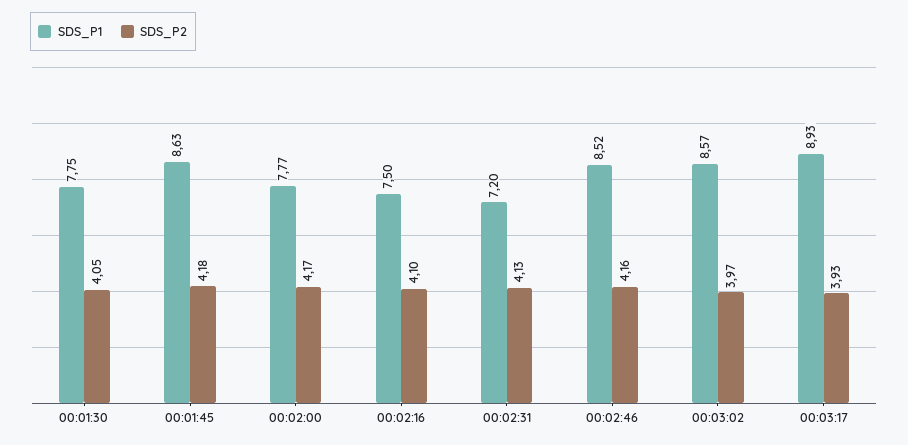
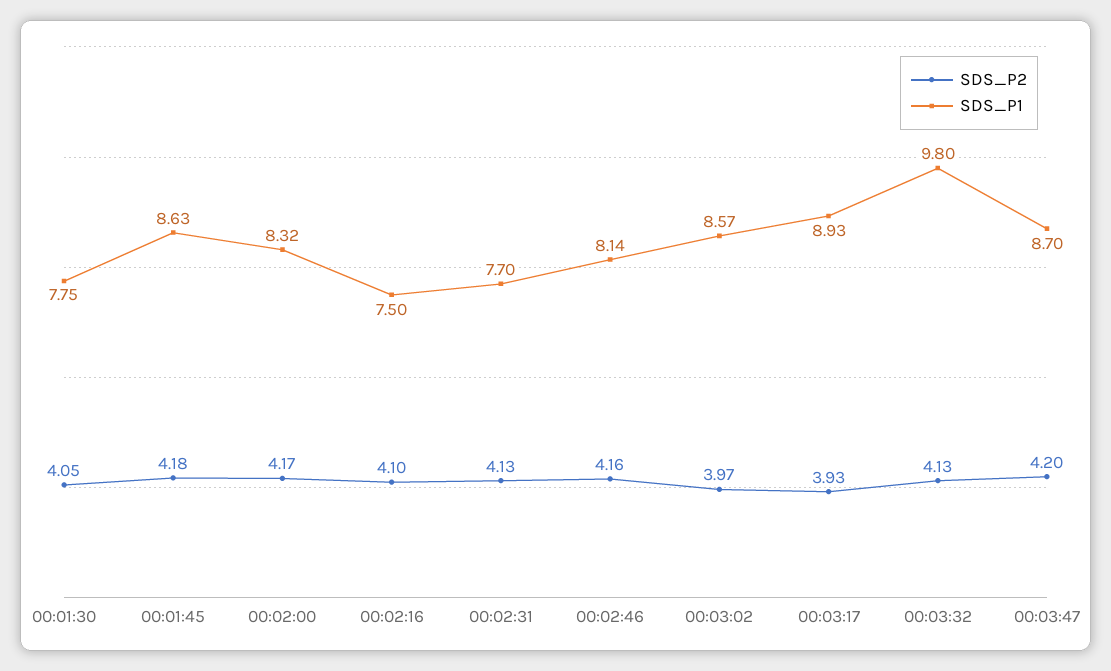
SDS_P1, 00:02:00: 7.77 -> 8.32
SDS_P1, 00:02:31: 7.2 -> 7.7
SDS_P1, 00:02:46: 8.52 -> 8.14
SDS_P2, 00:03:32: none -> 4.13
SDS_P1, 00:03:32: none -> 9.8
SDS_P2, 00:03:47: none -> 4.2
SDS_P1, 00:03:47: none -> 8.7

